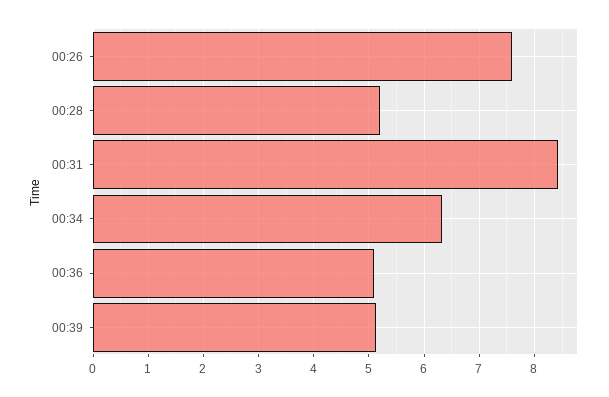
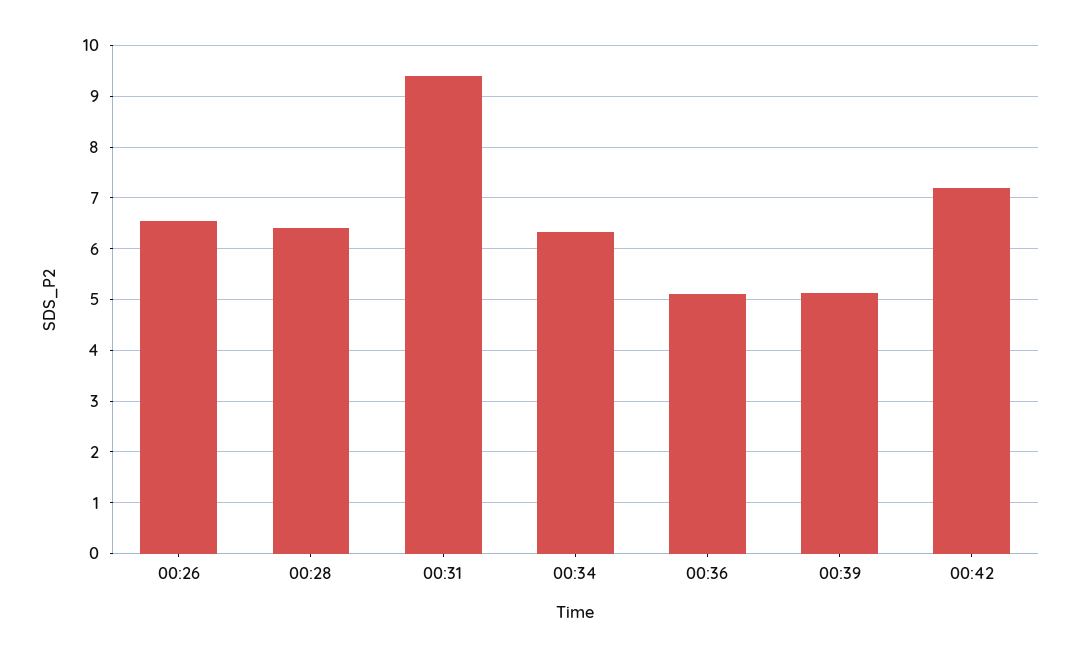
00:26: 7.6 -> 6.6
00:28: 5.2 -> 6.4
00:31: 8.4 -> 9.4
00:42: none -> 7.2

